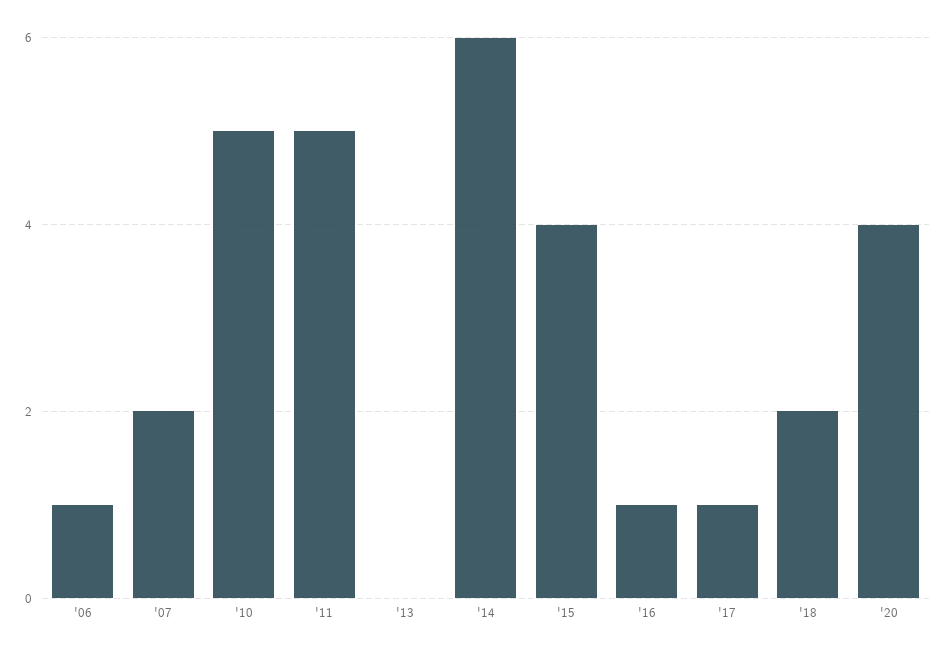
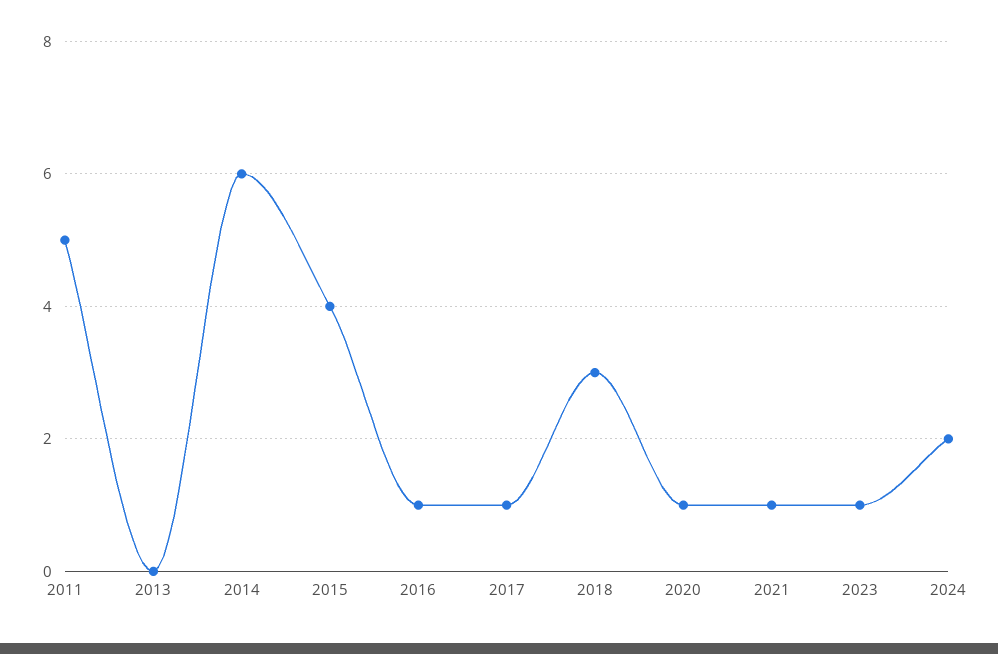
'06: 1 -> none
'07: 2 -> none
'10: 5 -> none
'18: 2 -> 3
'20: 4 -> 1
2021: none -> 1
2023: none -> 1
2024: none -> 2

